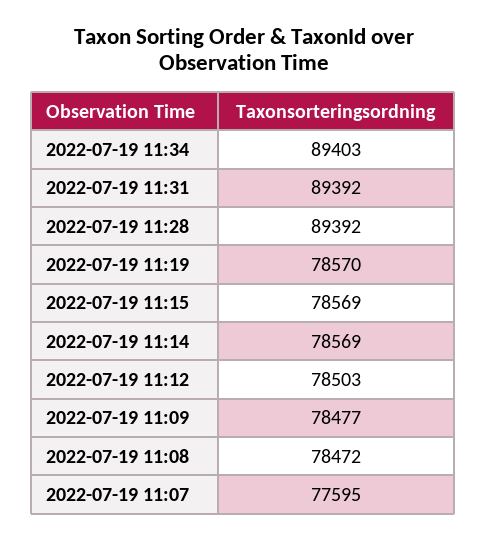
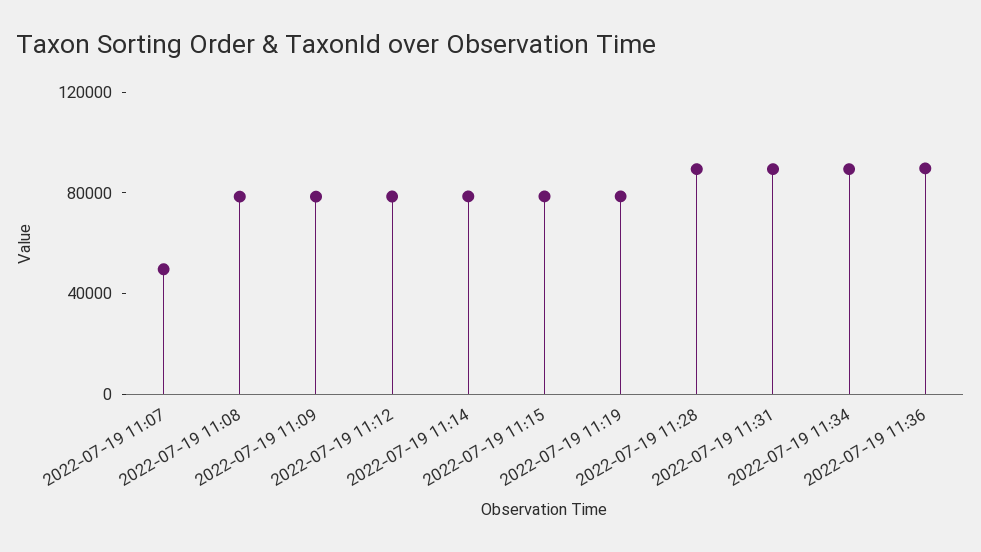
2022-07-19 11:07: 77595 -> 50000
2022-07-19 11:36: none -> 90000

